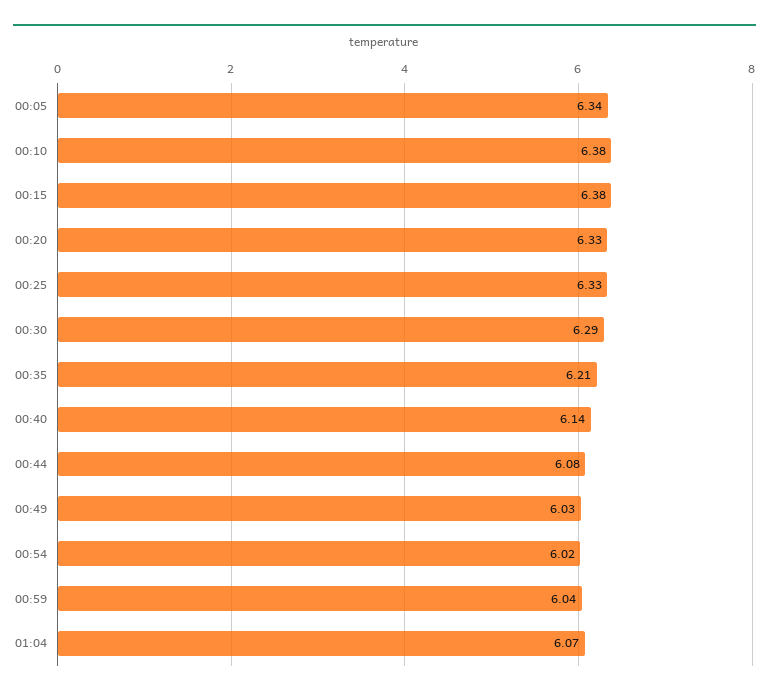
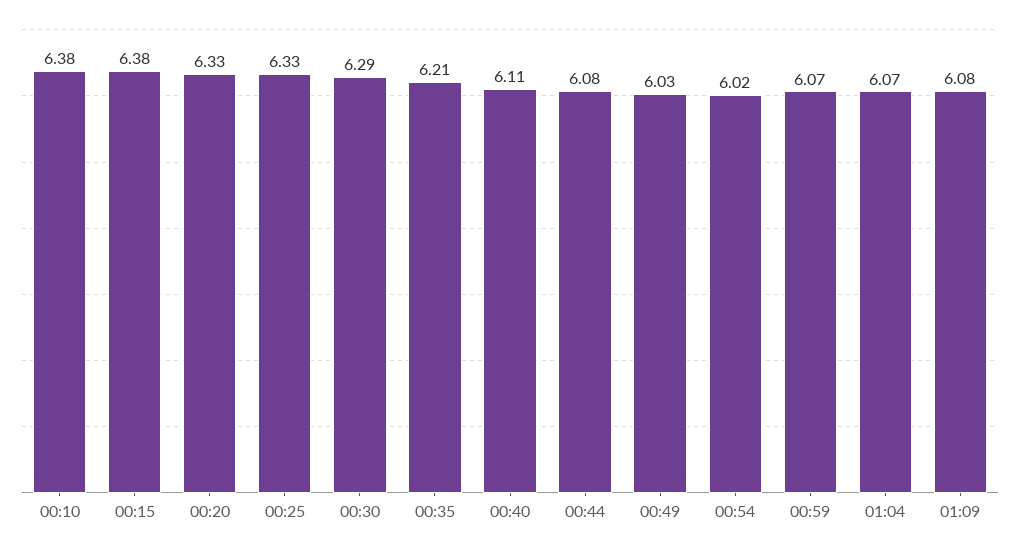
00:05: 6.34 -> none
00:40: 6.14 -> 6.11
00:59: 6.04 -> 6.07
01:09: none -> 6.08

